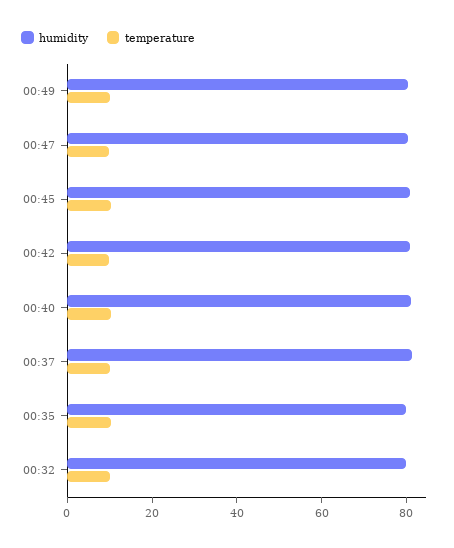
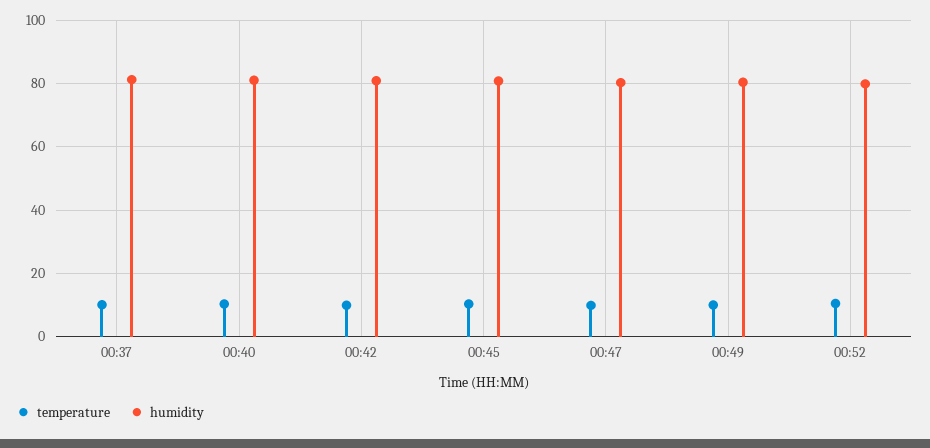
humidity, 00:35: 80 -> none
temperature, 00:35: 10 -> none
humidity, 00:32: 80 -> none
temperature, 00:32: 10 -> none
temperature, 00:52: none -> 10
humidity, 00:52: none -> 80

